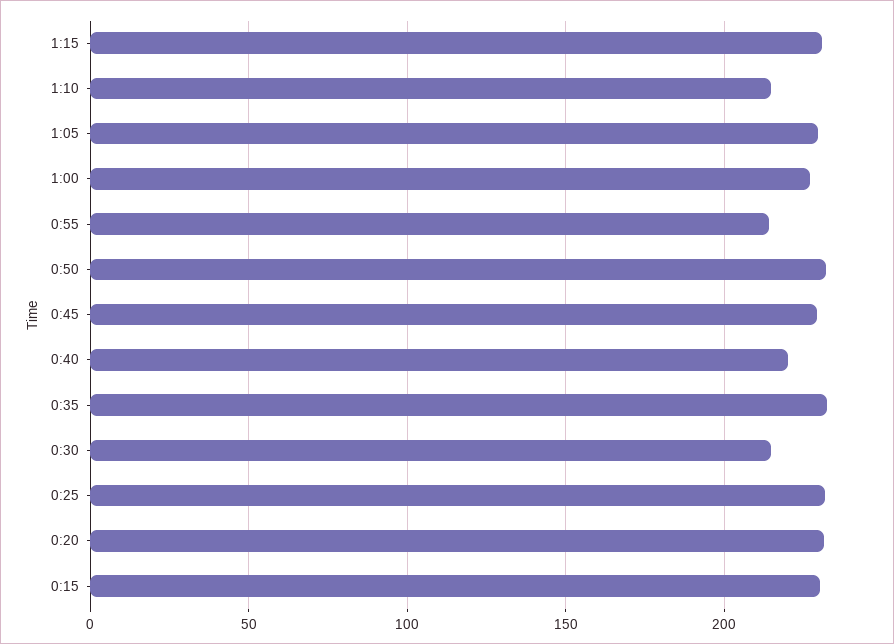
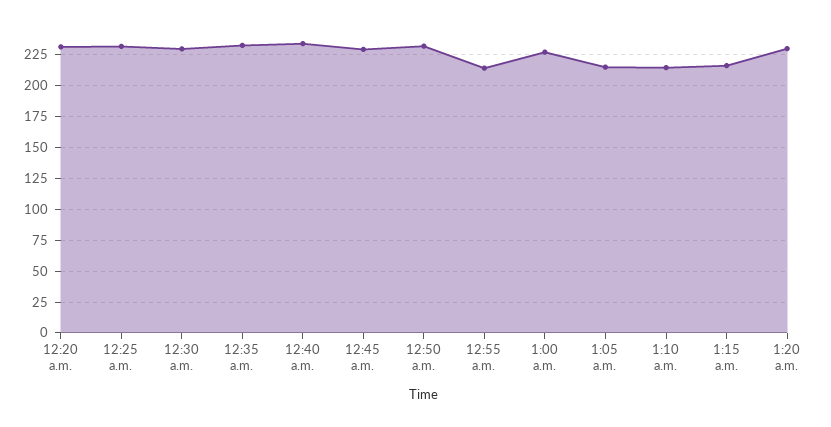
1:15: 230 -> 215
1:05: 230 -> 215
0:40: 220 -> 235
0:30: 215 -> 230
0:15: 230 -> none
1:20 a.m.: none -> 230

